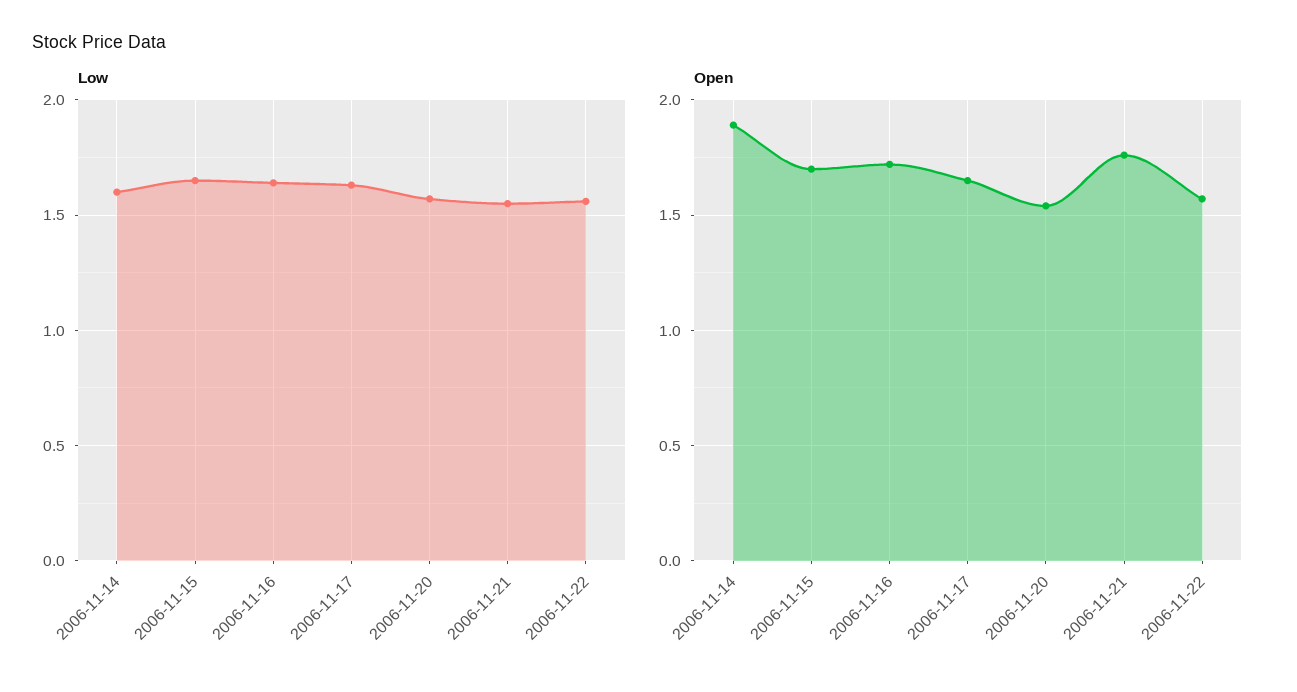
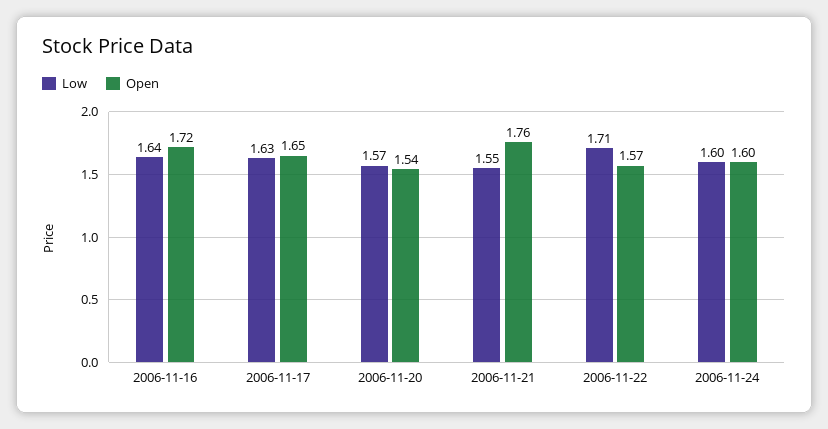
Low, 2006-11-14: 1.6 -> none
Low, 2006-11-15: 1.65 -> none
Low, 2006-11-22: 1.55 -> 1.71
Open, 2006-11-14: 1.9 -> none
Open, 2006-11-15: 1.7 -> none
Low, 2006-11-24: none -> 1.6
Open, 2006-11-24: none -> 1.6

